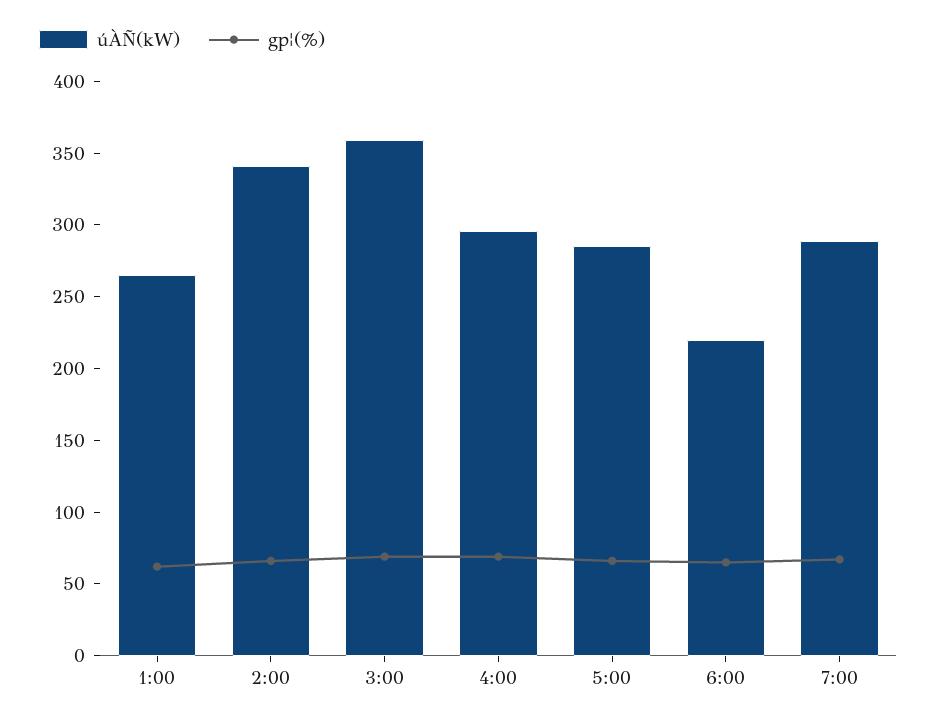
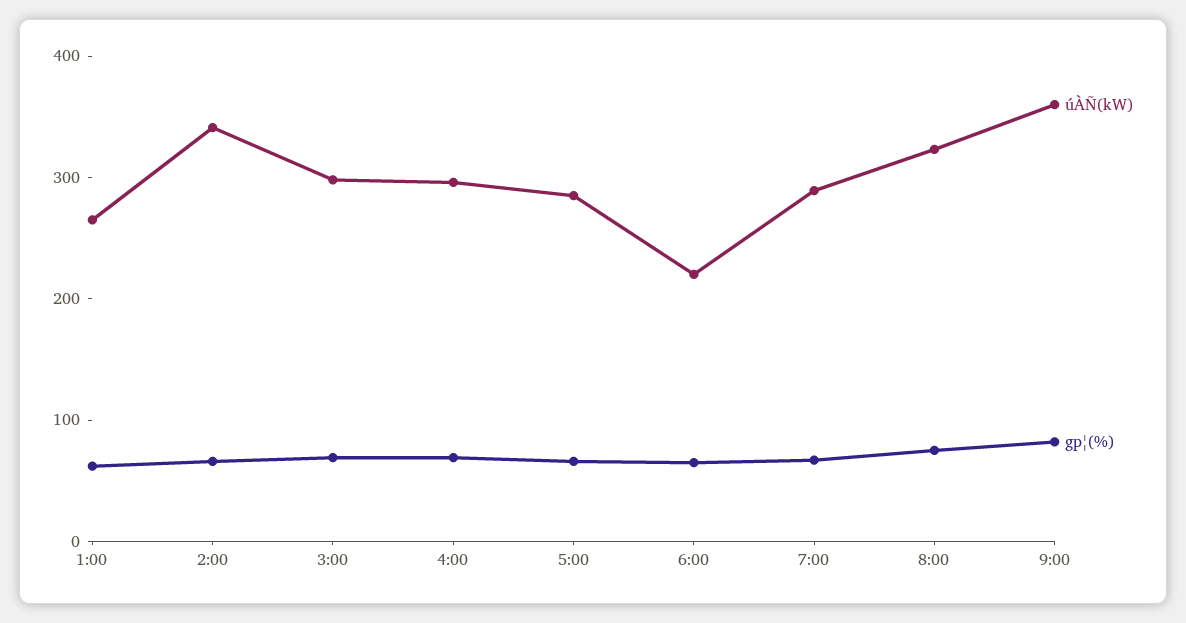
úÀÑ(kW), 3:00: 360 -> 300
úÀÑ(kW), 8:00: none -> 320
gp¦(%), 8:00: none -> 80
úÀÑ(kW), 9:00: none -> 360
gp¦(%), 9:00: none -> 80

